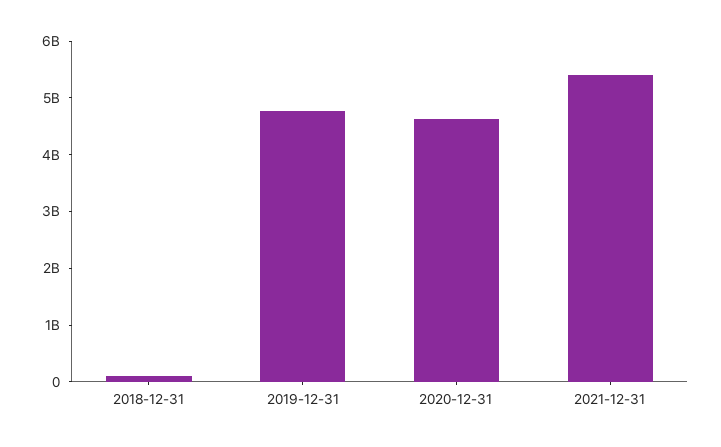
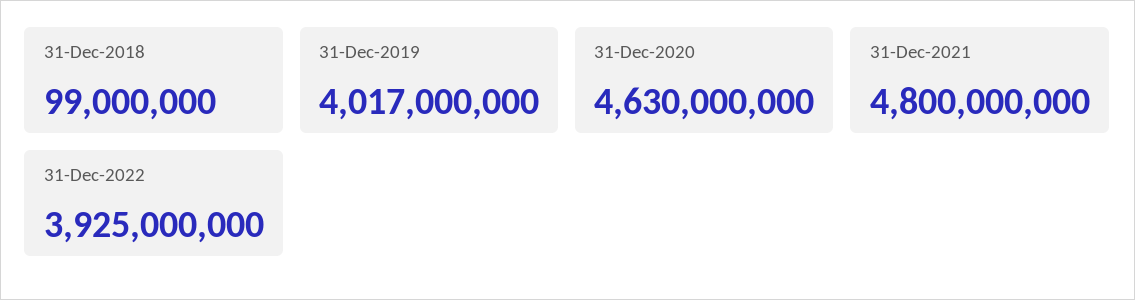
2019-12-31: 4800000000 -> 4017000000
2021-12-31: 5400000000 -> 4800000000
31-Dec-2022: none -> 3925000000

